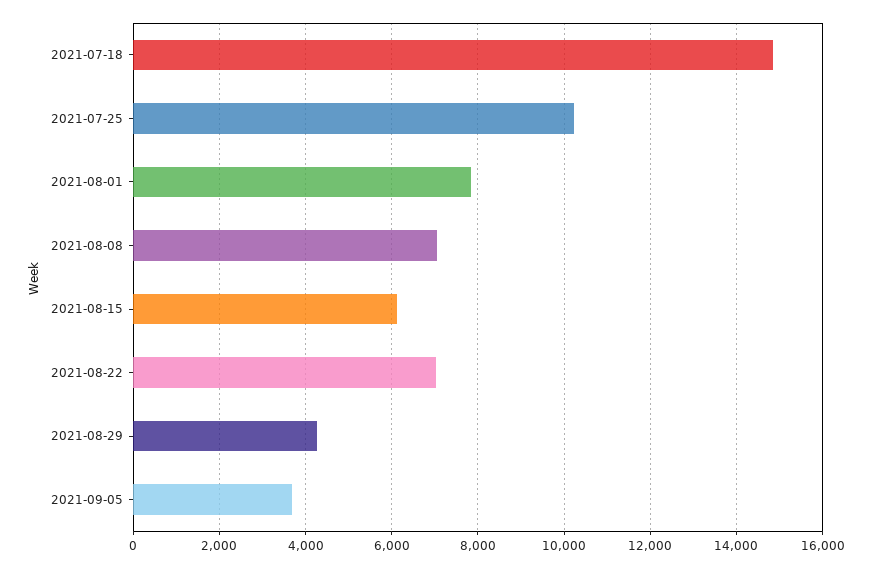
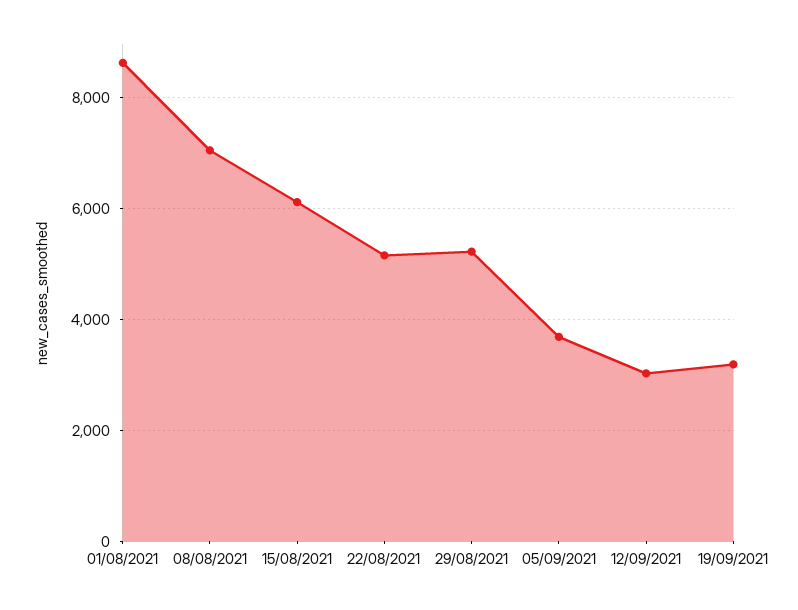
2021-07-18: 14800 -> none
2021-07-25: 10200 -> none
2021-08-01: 7800 -> 8600
2021-08-22: 7000 -> 5200
2021-08-29: 4200 -> 5200
12/09/2021: none -> 3000
19/09/2021: none -> 3200

